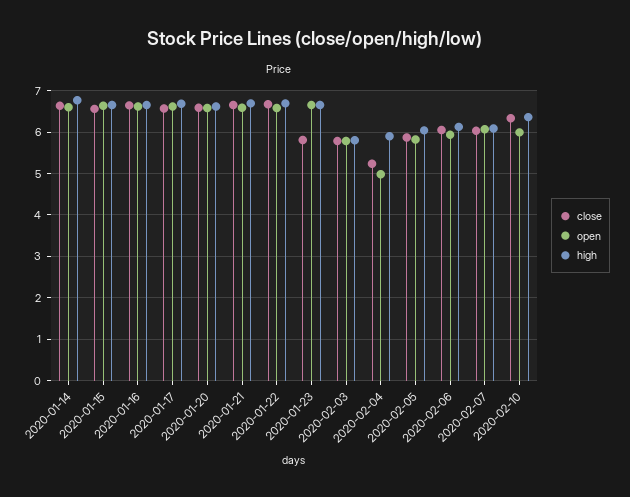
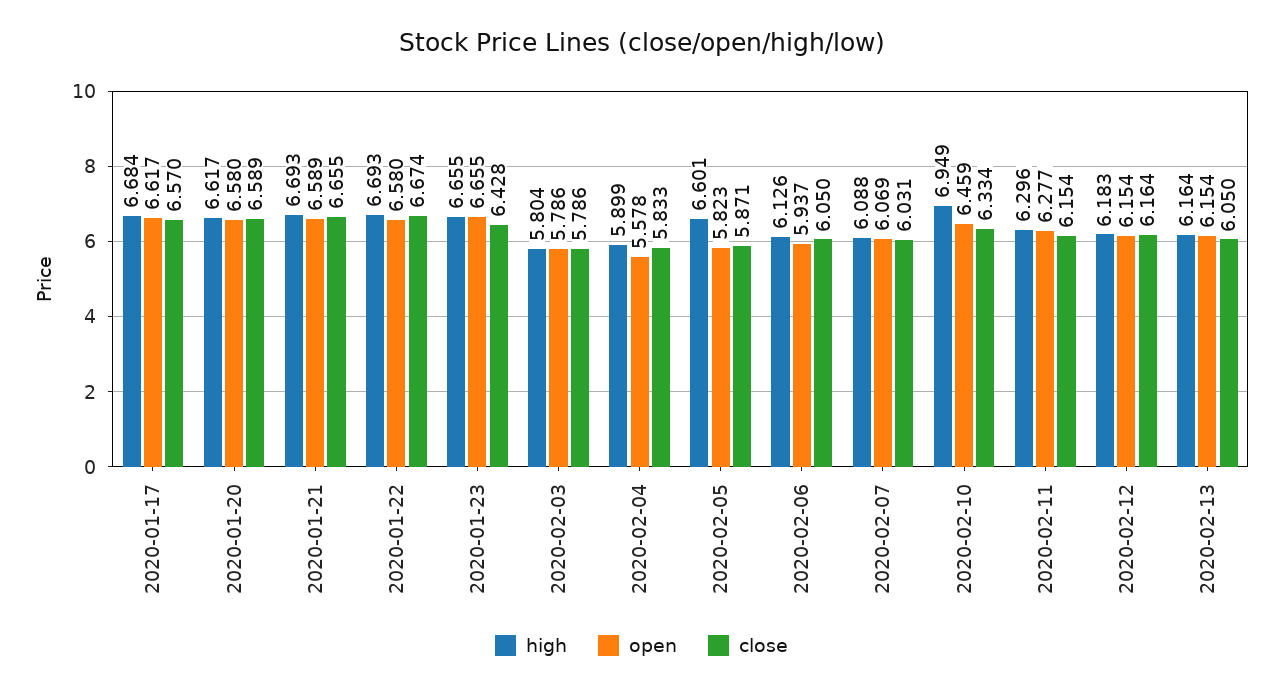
close, 2020-01-14: 6.6 -> none
open, 2020-01-14: 6.6 -> none
high, 2020-01-14: 6.8 -> none
close, 2020-01-15: 6.6 -> none
open, 2020-01-15: 6.6 -> none
high, 2020-01-15: 6.6 -> none
close, 2020-01-16: 6.6 -> none
open, 2020-01-16: 6.6 -> none
high, 2020-01-16: 6.6 -> none
close, 2020-01-23: 5.8 -> 6.428
close, 2020-02-04: 5.2 -> 5.833
open, 2020-02-04: 5 -> 5.578
high, 2020-02-05: 6 -> 6.601
open, 2020-02-10: 6 -> 6.459
high, 2020-02-10: 6.4 -> 6.949
high, 2020-02-11: none -> 6.296
open, 2020-02-11: none -> 6.277
close, 2020-02-11: none -> 6.154
high, 2020-02-12: none -> 6.183
open, 2020-02-12: none -> 6.154
close, 2020-02-12: none -> 6.164
high, 2020-02-13: none -> 6.164
open, 2020-02-13: none -> 6.154
close, 2020-02-13: none -> 6.05

